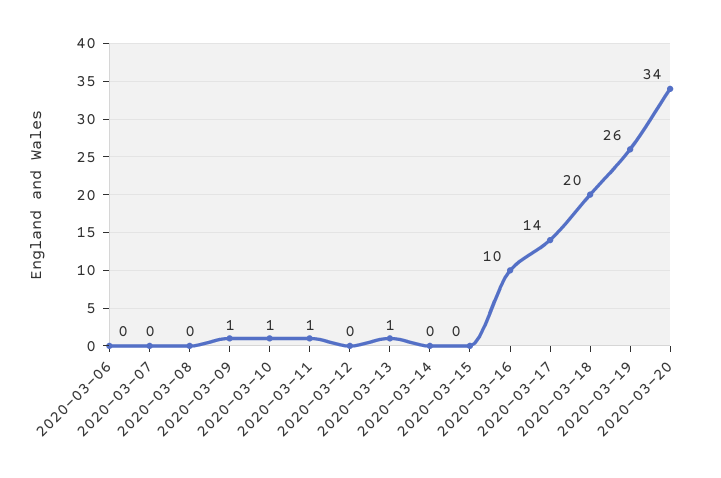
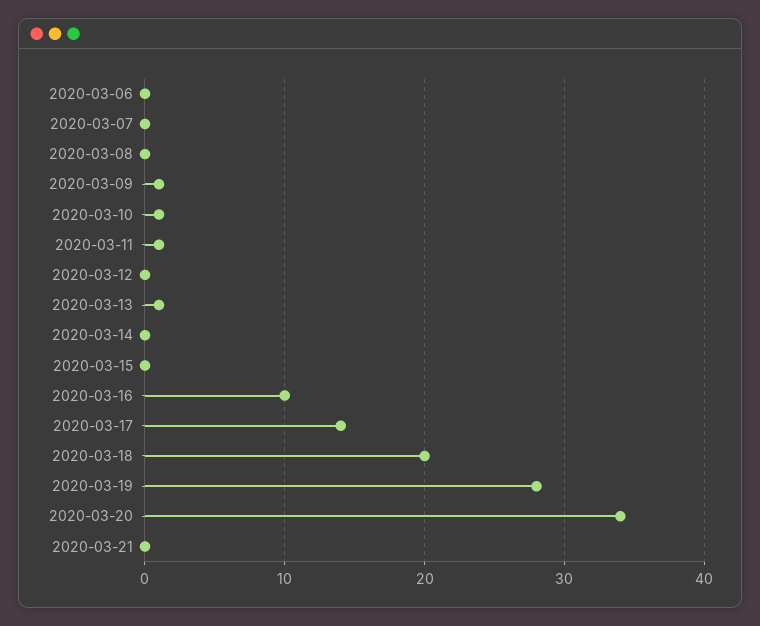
2020-03-19: 26 -> 28
2020-03-21: none -> 0

